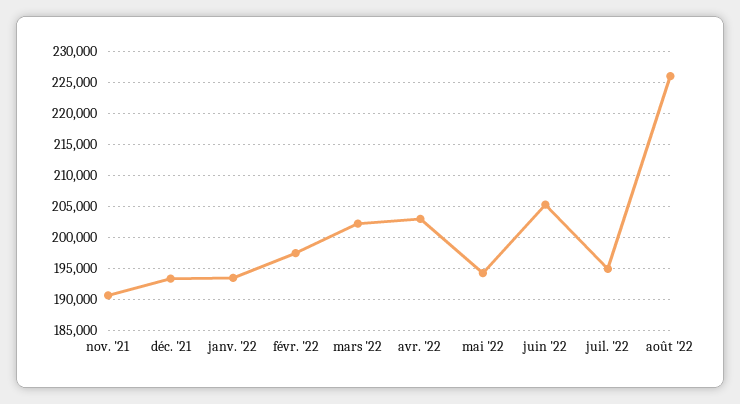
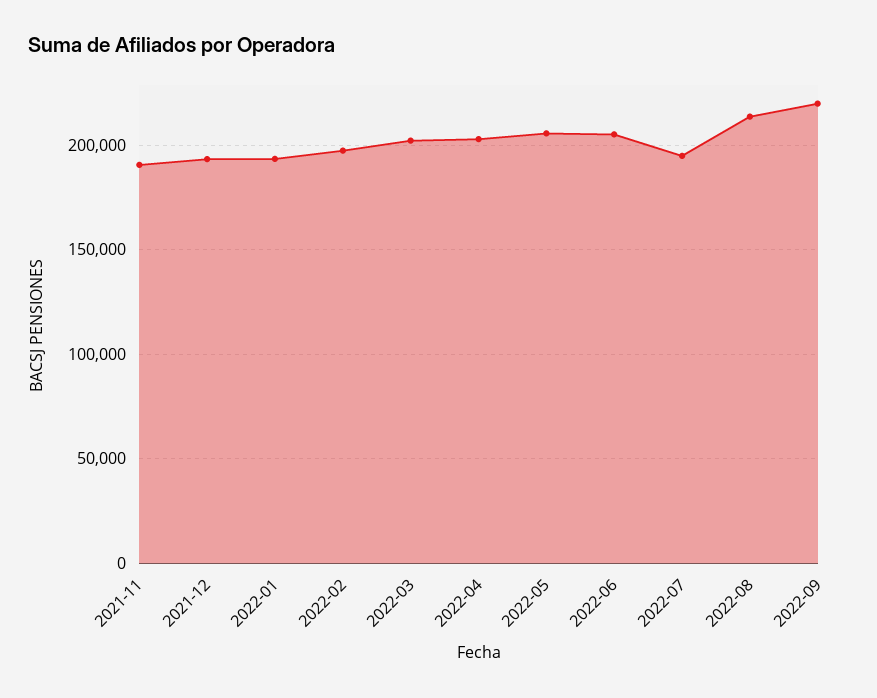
mai '22: 194000 -> 205000
août '22: 226000 -> 215000
2022-09: none -> 220000

